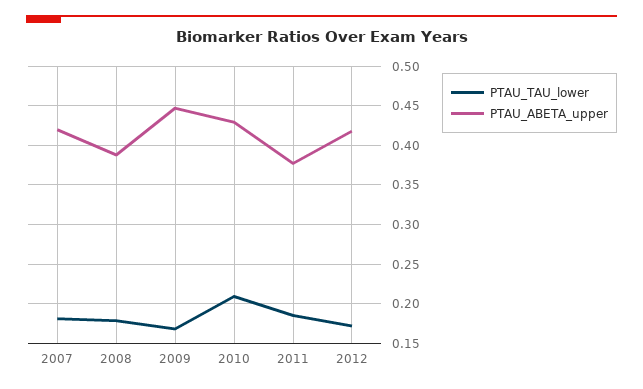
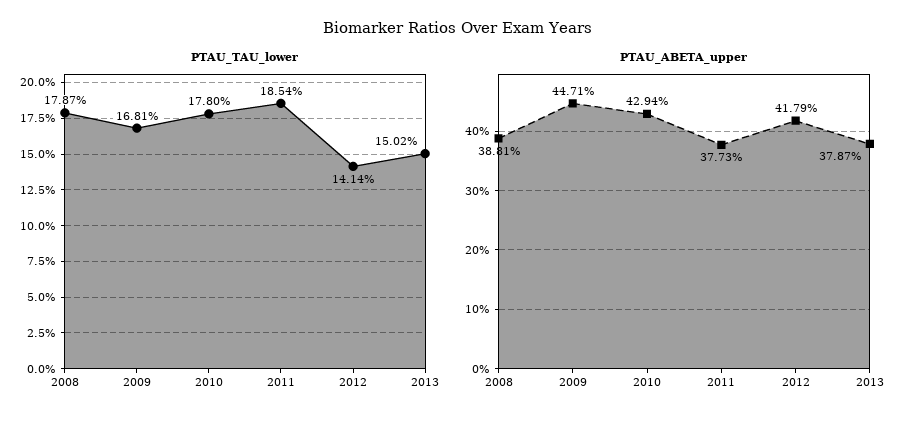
PTAU_TAU_lower, 2007: 0.18 -> none
PTAU_ABETA_upper, 2007: 0.42 -> none
PTAU_TAU_lower, 2010: 0.21 -> 0.178
PTAU_TAU_lower, 2012: 0.17 -> 0.1414
PTAU_TAU_lower, 2013: none -> 0.1502
PTAU_ABETA_upper, 2013: none -> 0.3787

